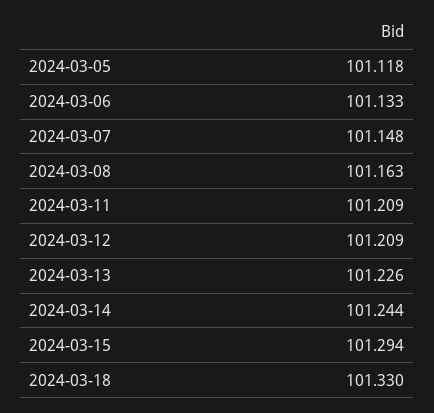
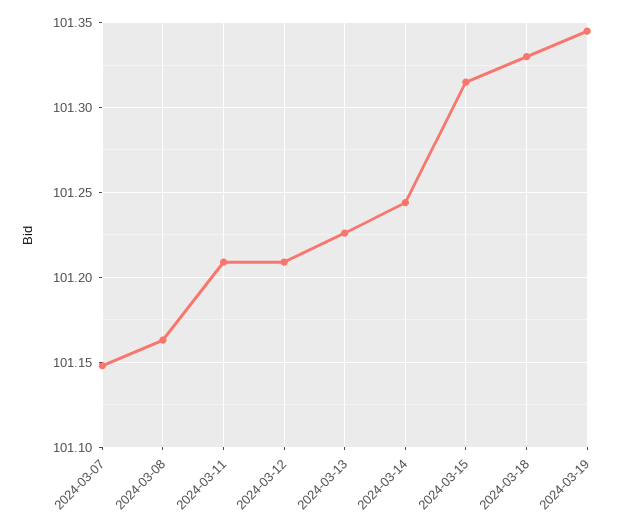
2024-03-05: 101.118 -> none
2024-03-06: 101.133 -> none
2024-03-15: 101.294 -> 101.315
2024-03-19: none -> 101.345

